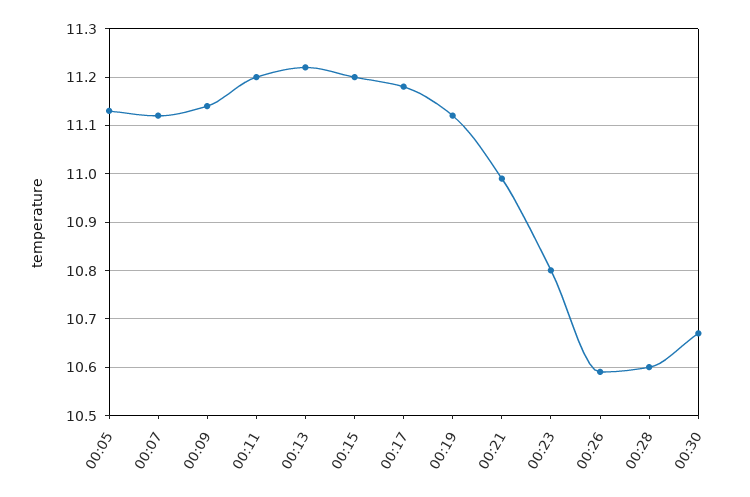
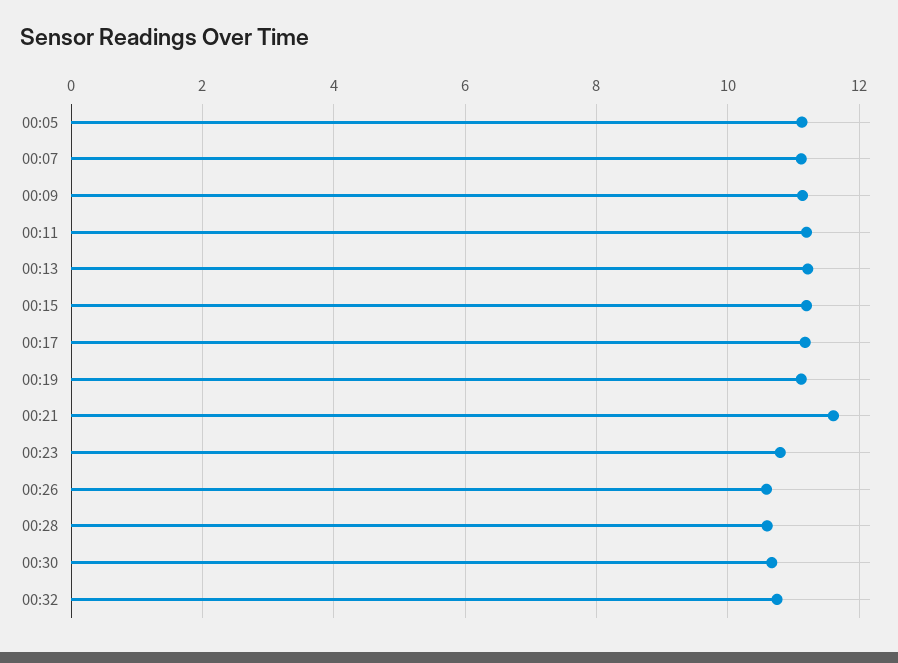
00:21: 11 -> 11.6
00:32: none -> 10.8

